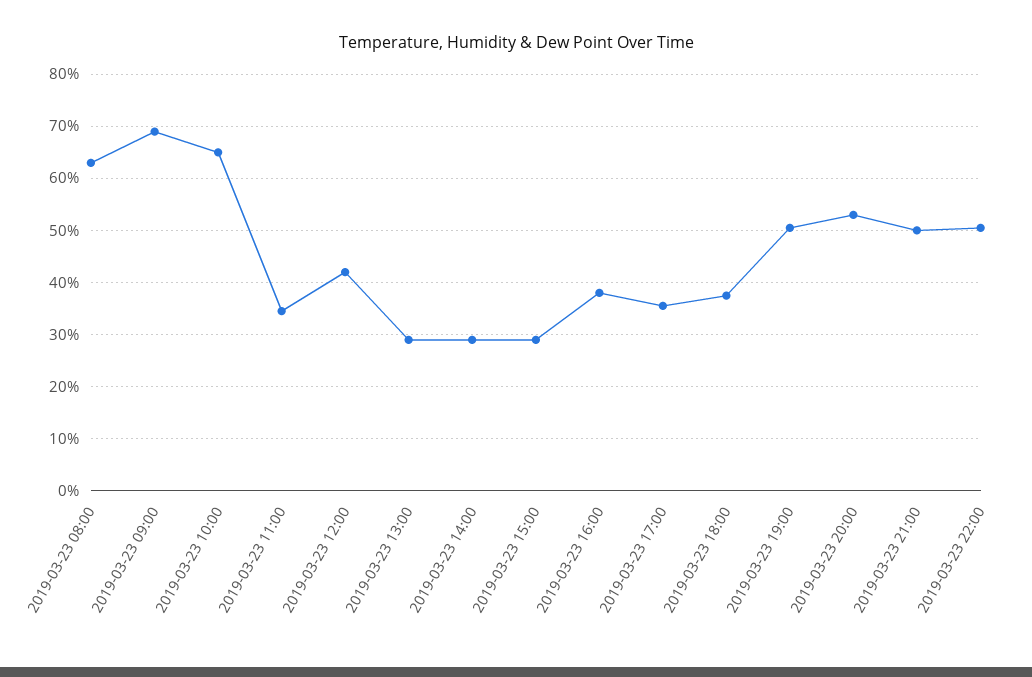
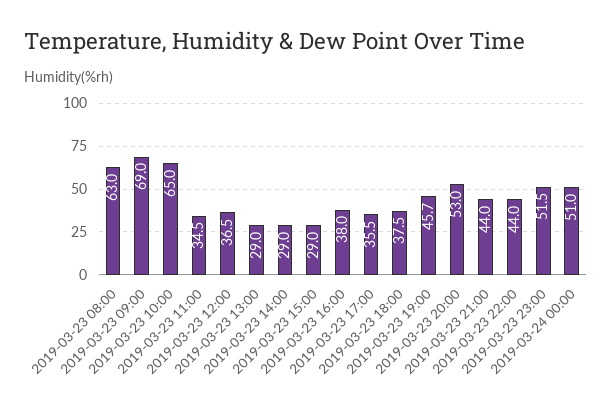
2019-03-23 12:00: 42 -> 36.5
2019-03-23 19:00: 50 -> 45.7
2019-03-23 21:00: 50 -> 44
2019-03-23 22:00: 50 -> 44
2019-03-23 23:00: none -> 51.5
2019-03-24 00:00: none -> 51

